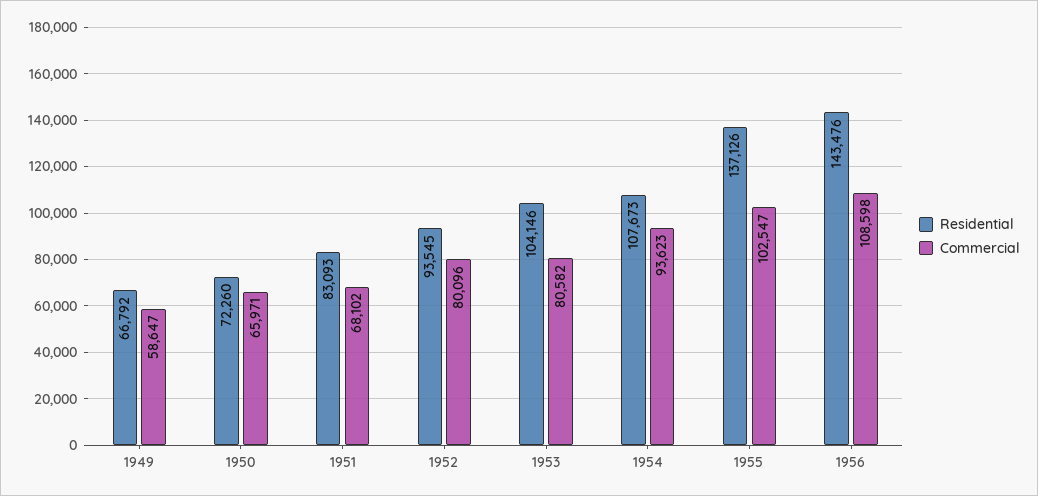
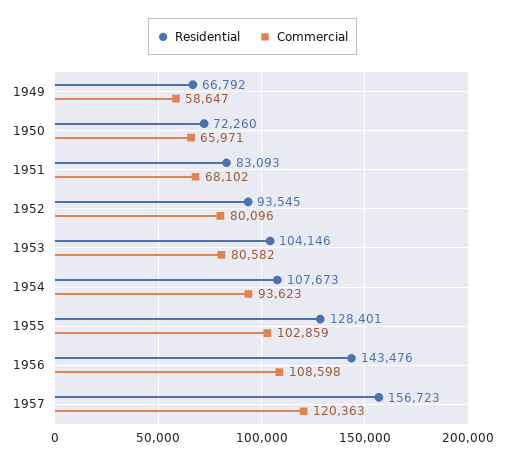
Residential, 1955: 137126 -> 128401
Commercial, 1955: 102547 -> 102859
Residential, 1957: none -> 156723
Commercial, 1957: none -> 120363

